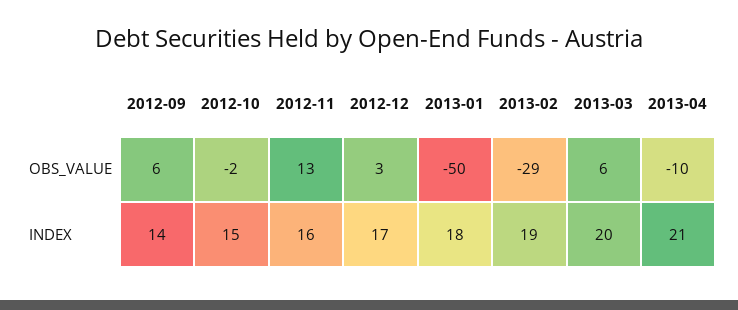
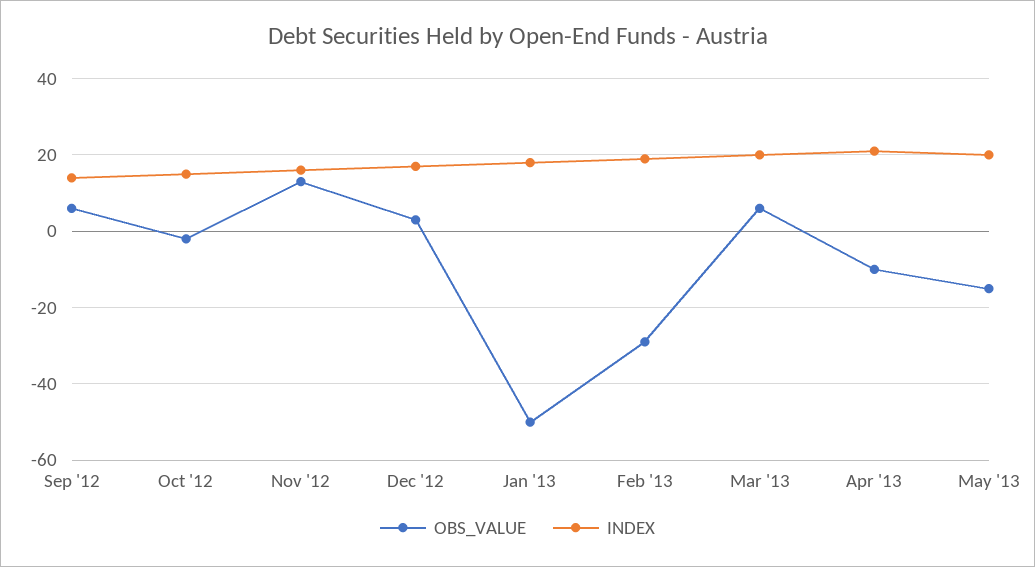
OBS_VALUE, May '13: none -> -15
INDEX, May '13: none -> 20

